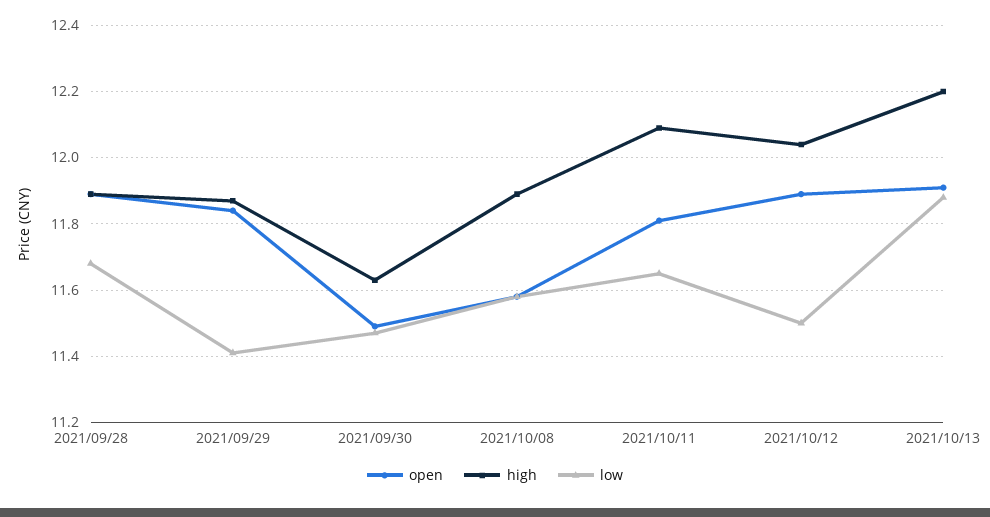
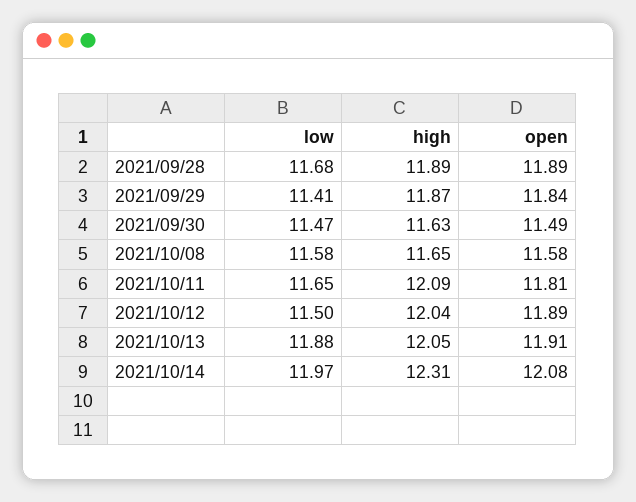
high, 2021/10/08: 11.9 -> 11.65
high, 2021/10/13: 12.2 -> 12.05
low, 2021/10/14: none -> 11.97
high, 2021/10/14: none -> 12.31
open, 2021/10/14: none -> 12.08

